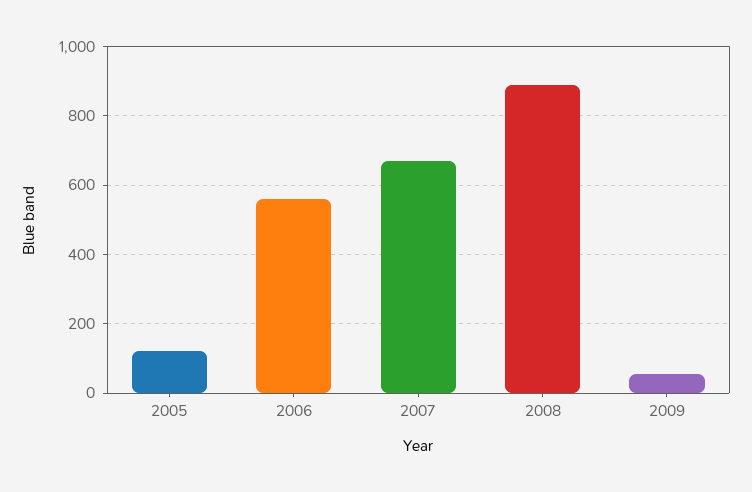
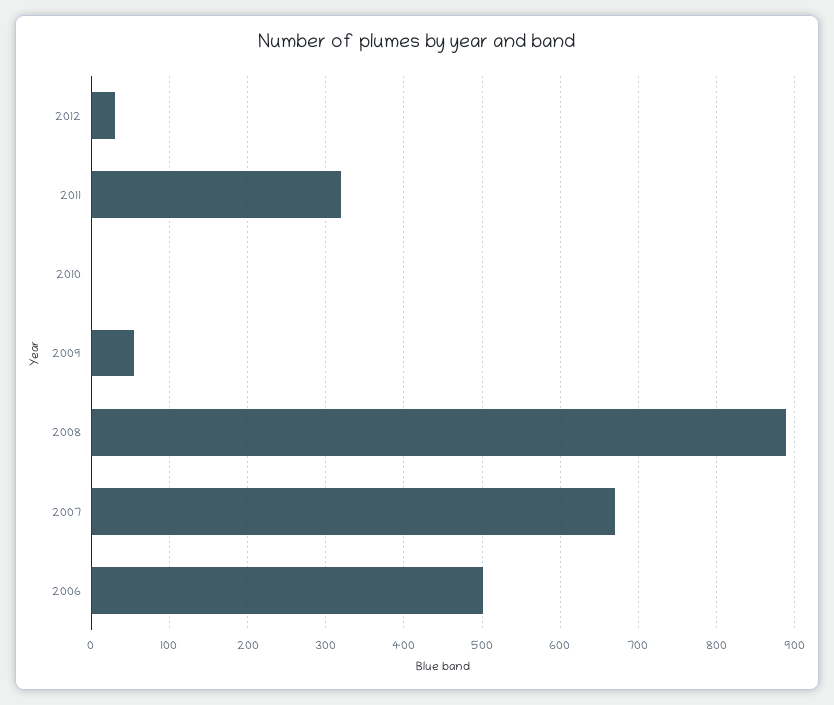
2005: 120 -> none
2006: 560 -> 500
2012: none -> 30
2011: none -> 320
2010: none -> 0

